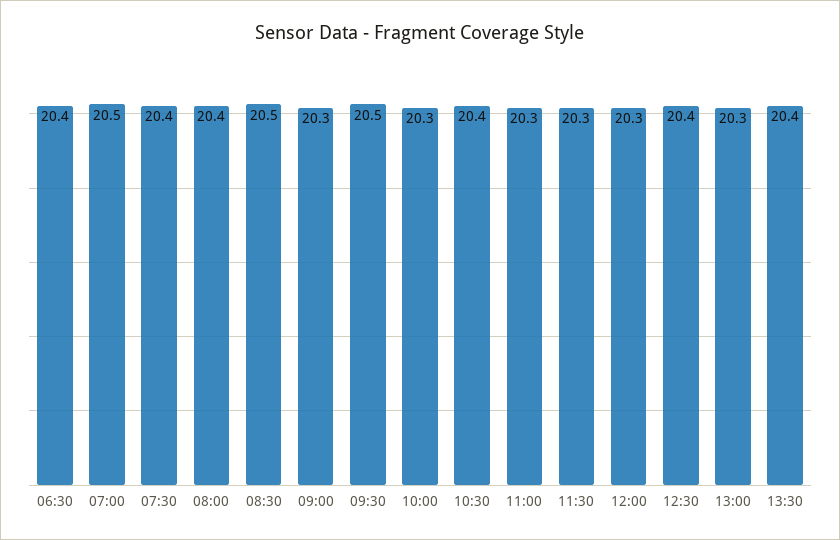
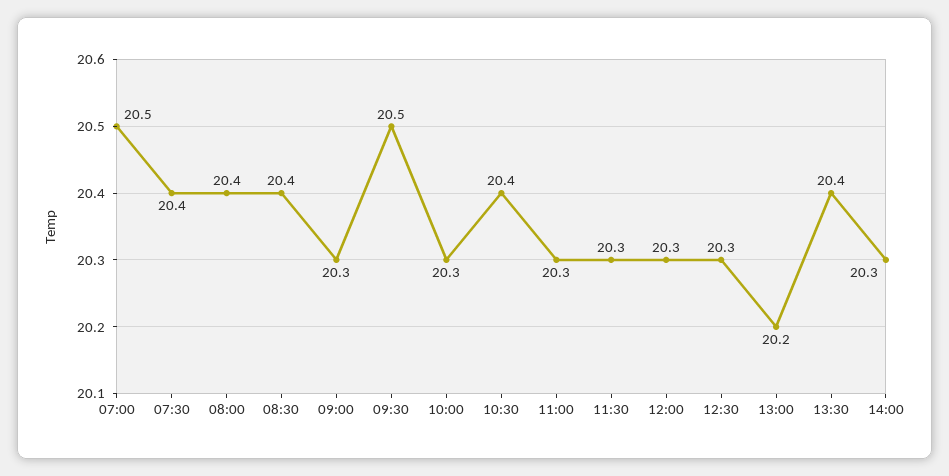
06:30: 20.4 -> none
08:30: 20.5 -> 20.4
12:30: 20.4 -> 20.3
13:00: 20.3 -> 20.2
14:00: none -> 20.3

